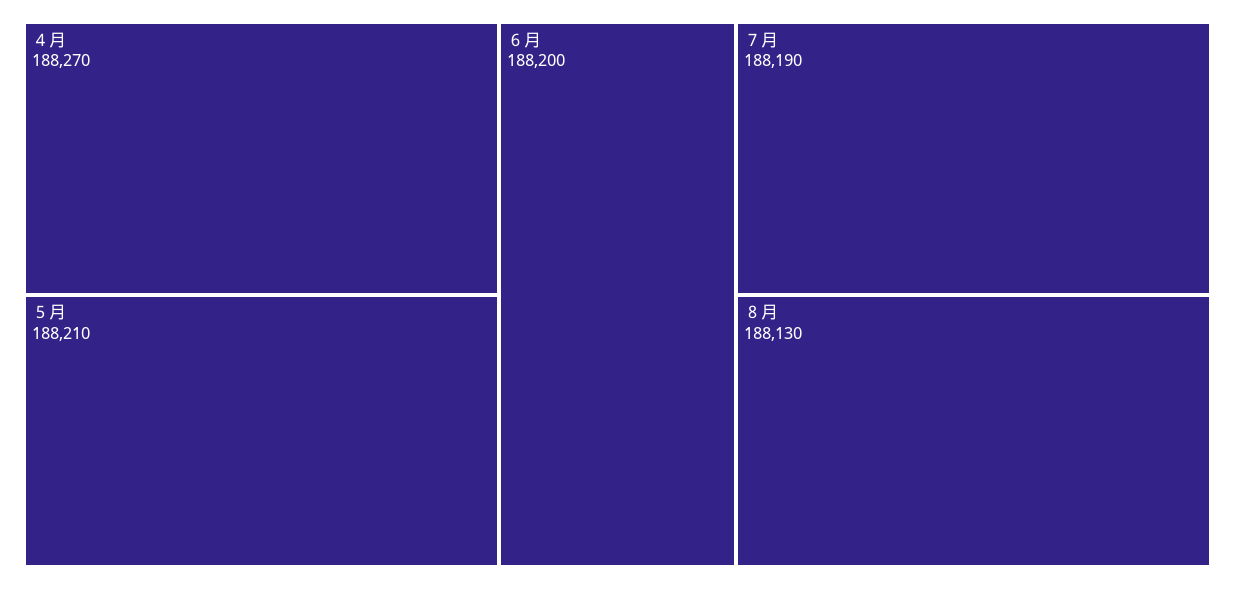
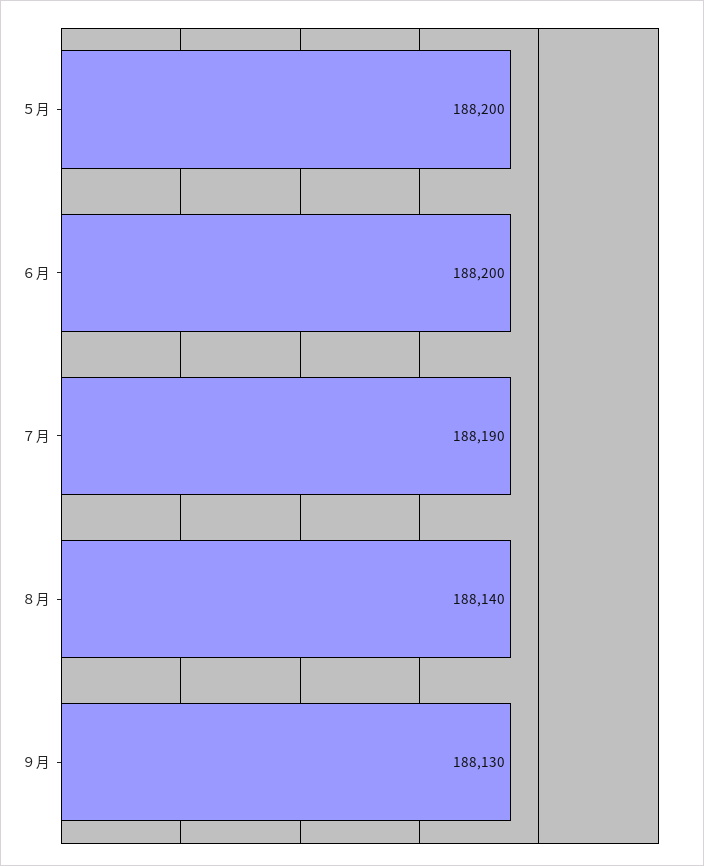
４月: 188270 -> none
５月: 188210 -> 188200
８月: 188130 -> 188140
９月: none -> 188130

